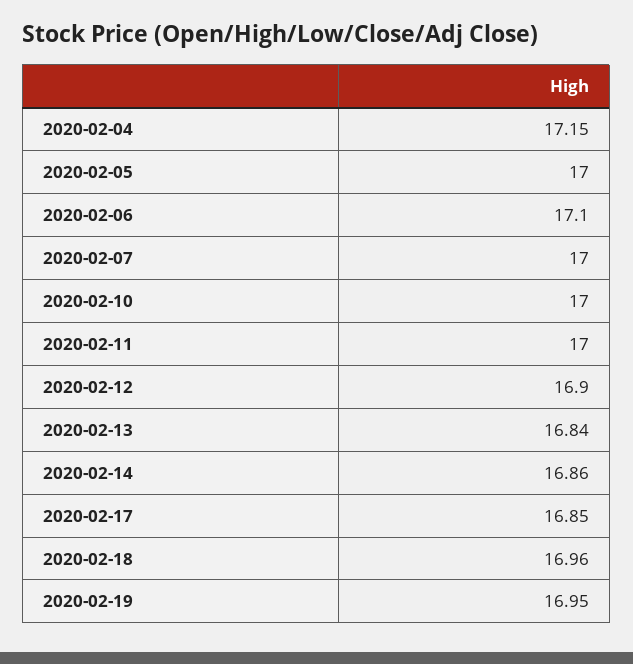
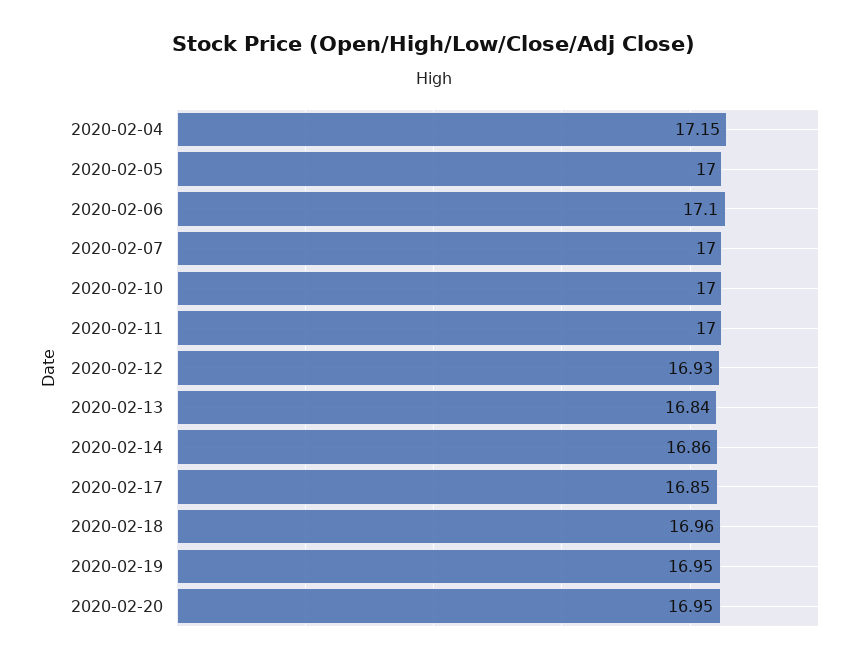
2020-02-12: 16.9 -> 16.93
2020-02-20: none -> 16.95

